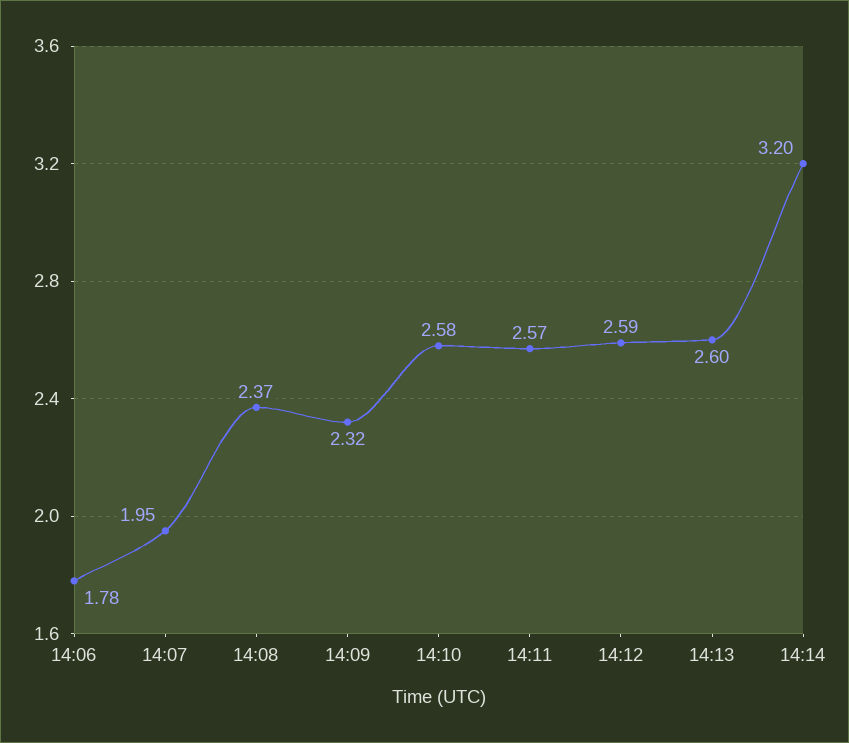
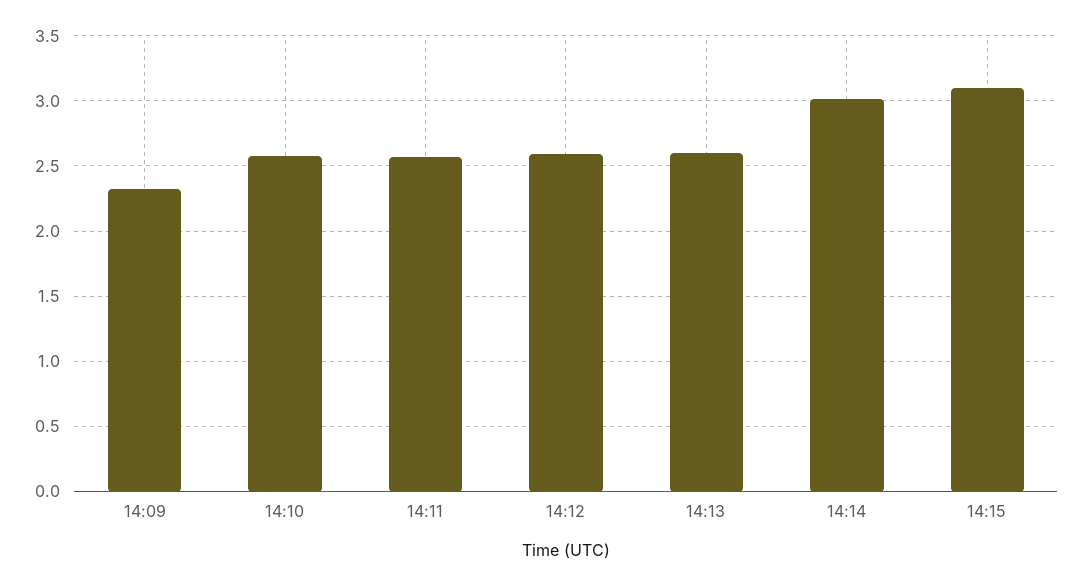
14:06: 1.78 -> none
14:07: 1.95 -> none
14:08: 2.37 -> none
14:14: 3.2 -> 3
14:15: none -> 3.1

